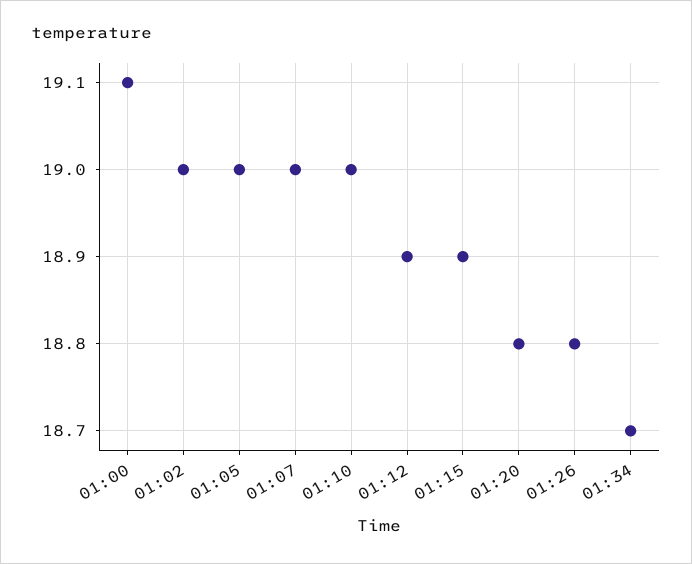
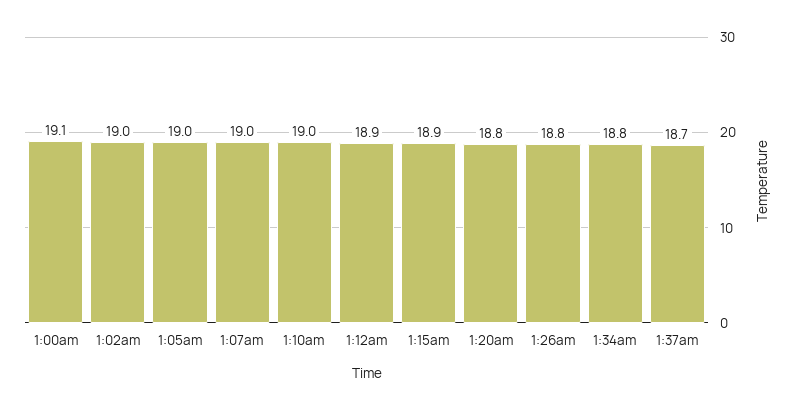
01:34: 18.7 -> 18.8
1:37am: none -> 18.7

